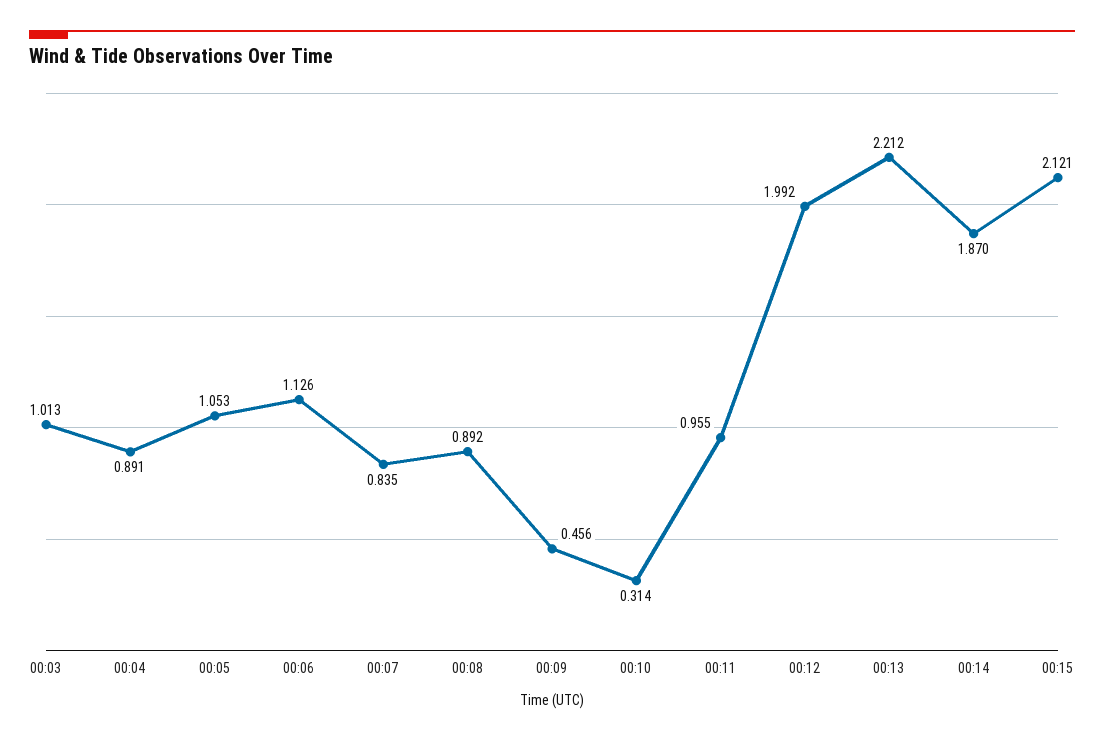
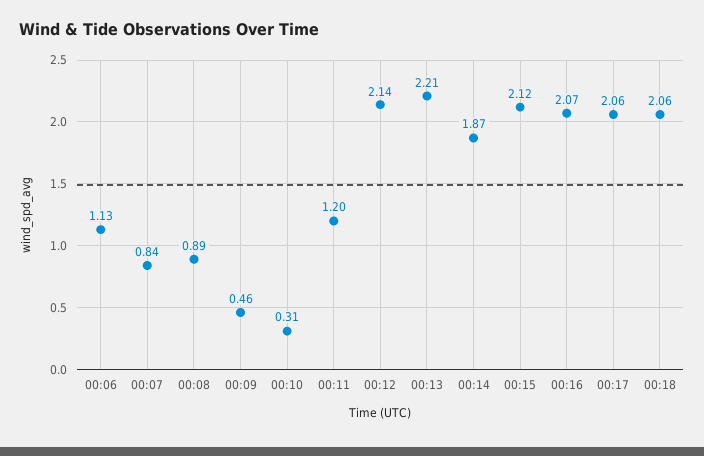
00:03: 1.013 -> none
00:04: 0.891 -> none
00:05: 1.053 -> none
00:11: 0.955 -> 1.2
00:12: 1.992 -> 2.14
00:16: none -> 2.07
00:17: none -> 2.06
00:18: none -> 2.06

